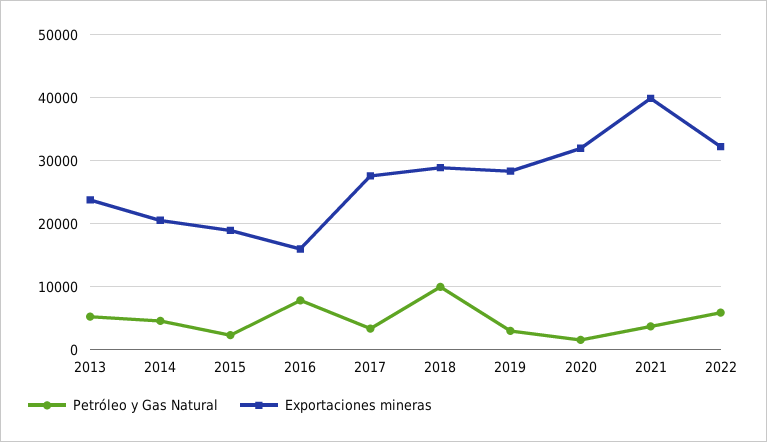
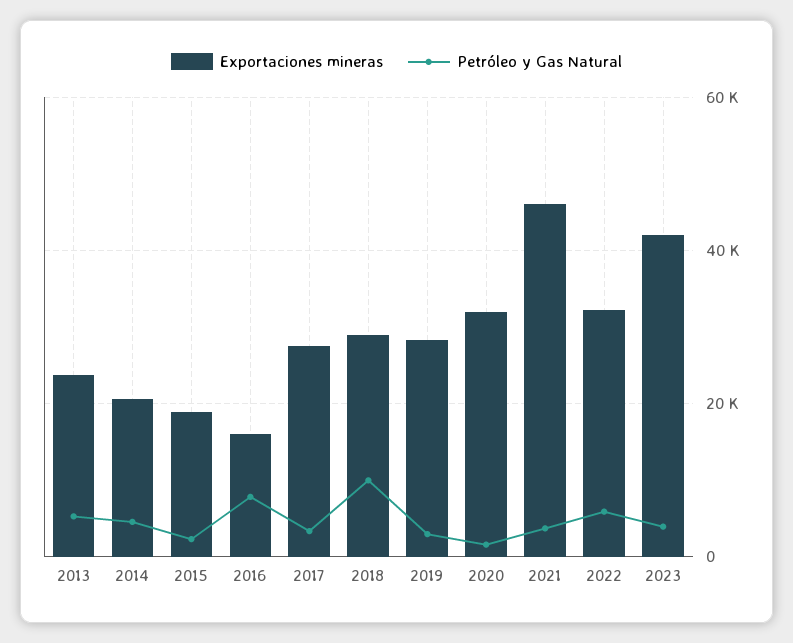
Exportaciones mineras, 2021: 40000 -> 46000
Exportaciones mineras, 2023: none -> 42000
Petróleo y Gas Natural, 2023: none -> 4000

